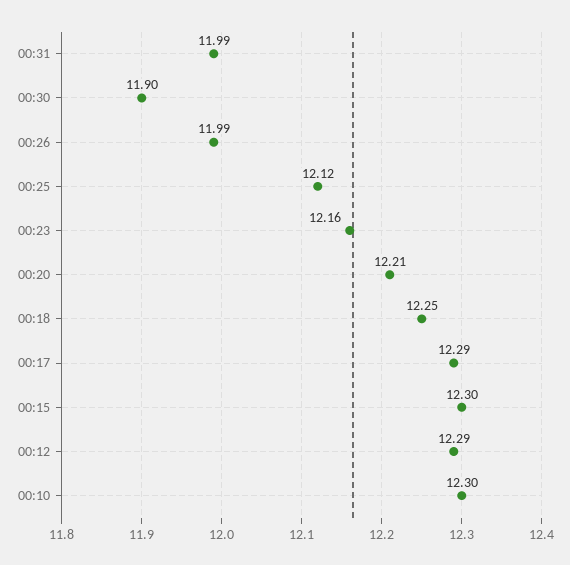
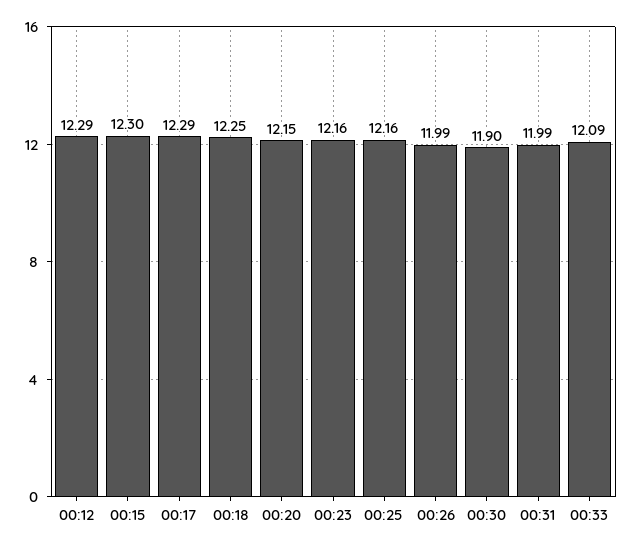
00:25: 12.12 -> 12.16
00:20: 12.21 -> 12.15
00:10: 12.3 -> none
00:33: none -> 12.09

